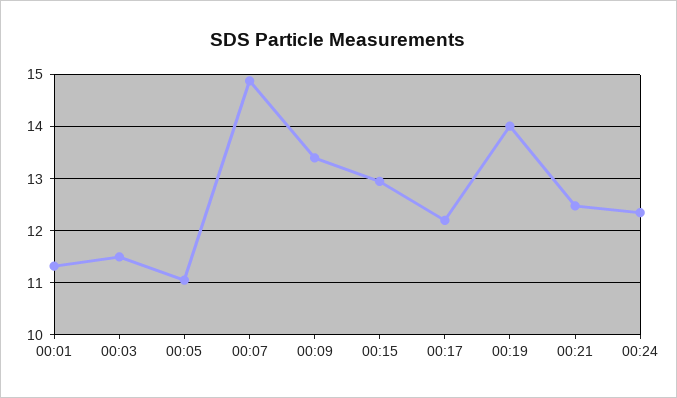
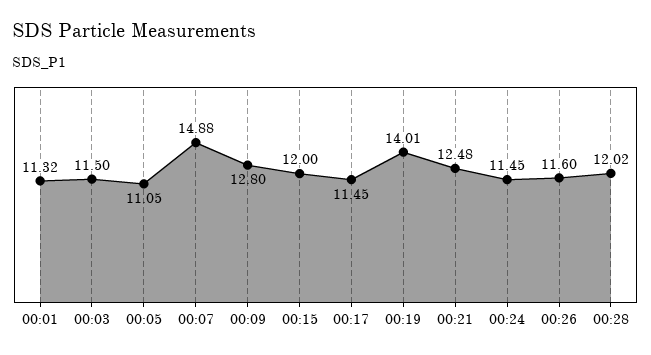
00:09: 13.4 -> 12.8
00:15: 13 -> 12
00:17: 12.2 -> 11.45
00:24: 12.4 -> 11.45
00:26: none -> 11.6
00:28: none -> 12.02

